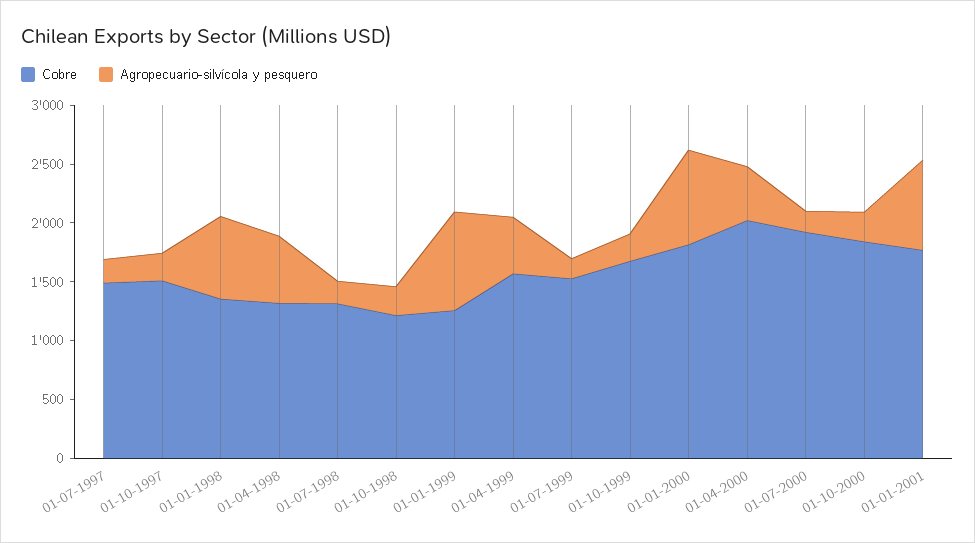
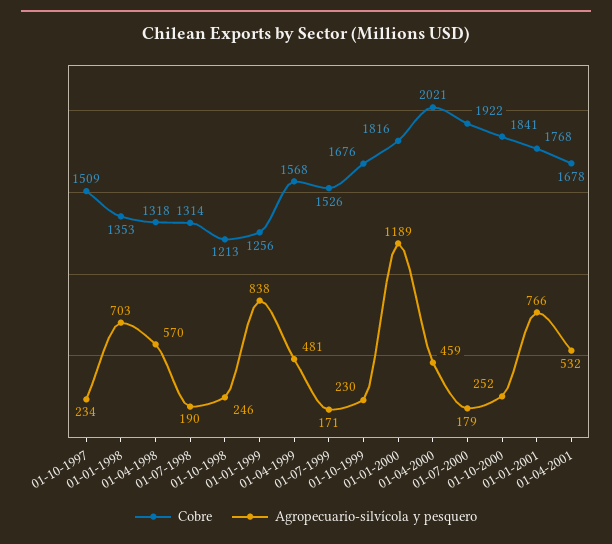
Cobre, 01-07-1997: 1500 -> none
Agropecuario-silvícola y pesquero, 01-07-1997: 200 -> none
Agropecuario-silvícola y pesquero, 01-01-2000: 800 -> 1189
Cobre, 01-04-2001: none -> 1678
Agropecuario-silvícola y pesquero, 01-04-2001: none -> 532

